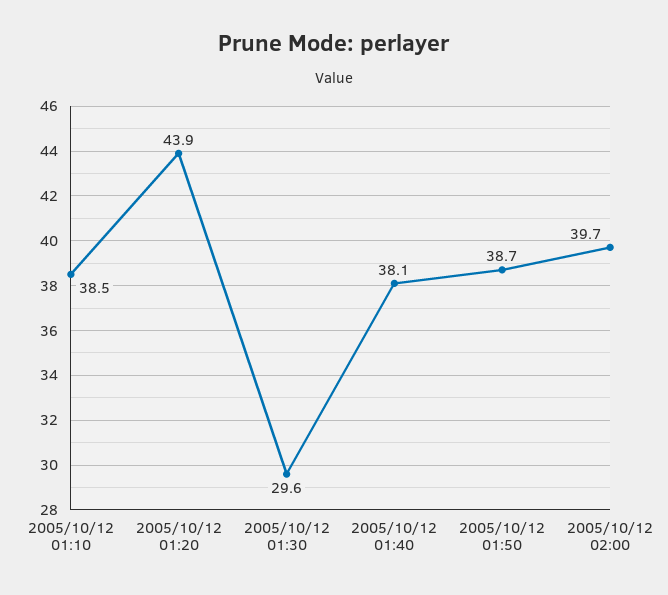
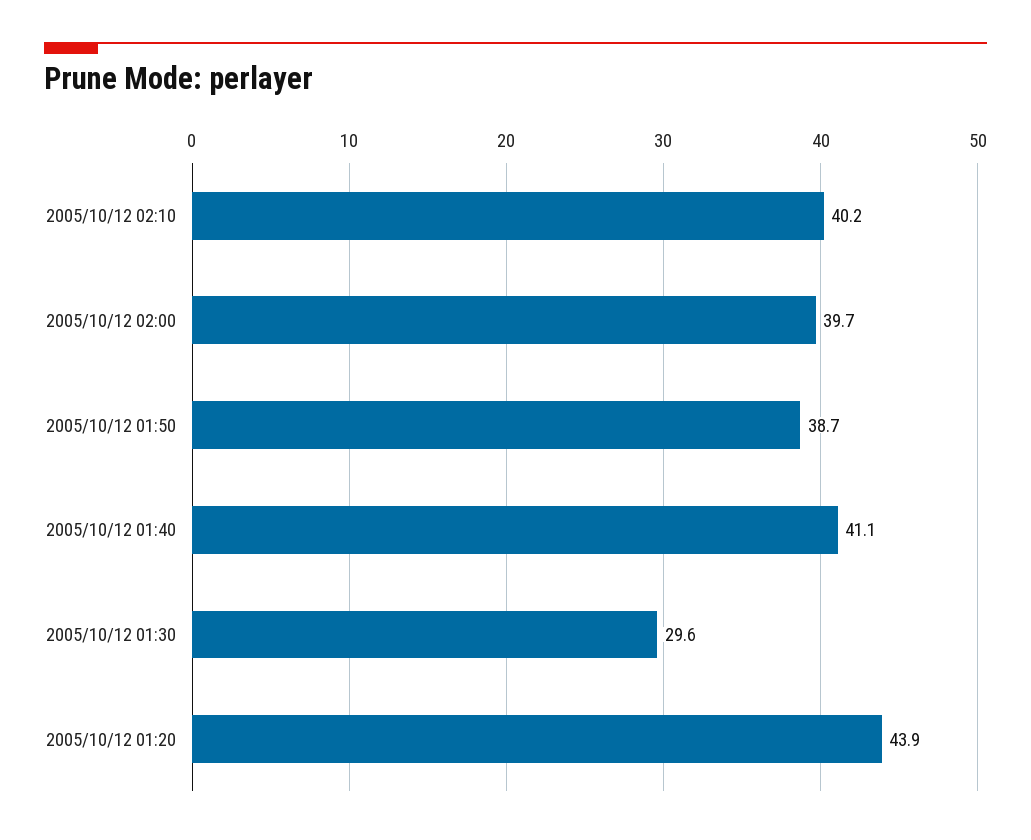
2005/10/12 01:10: 38.5 -> none
2005/10/12 01:40: 38.1 -> 41.1
2005/10/12 02:10: none -> 40.2

